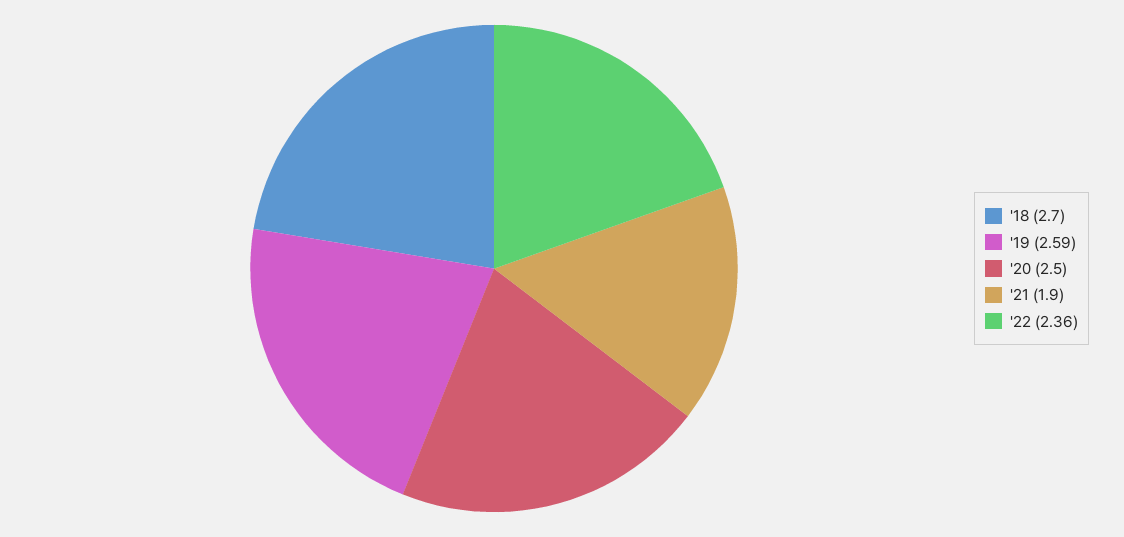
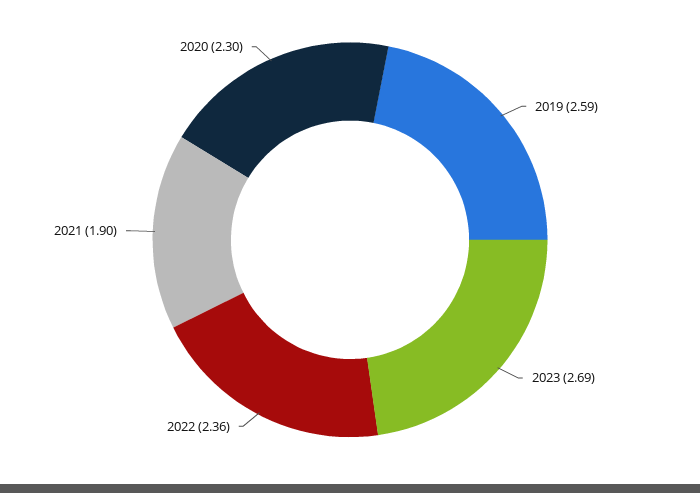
'18: 2.7 -> none
'20: 2.5 -> 2.3
2023: none -> 2.69

